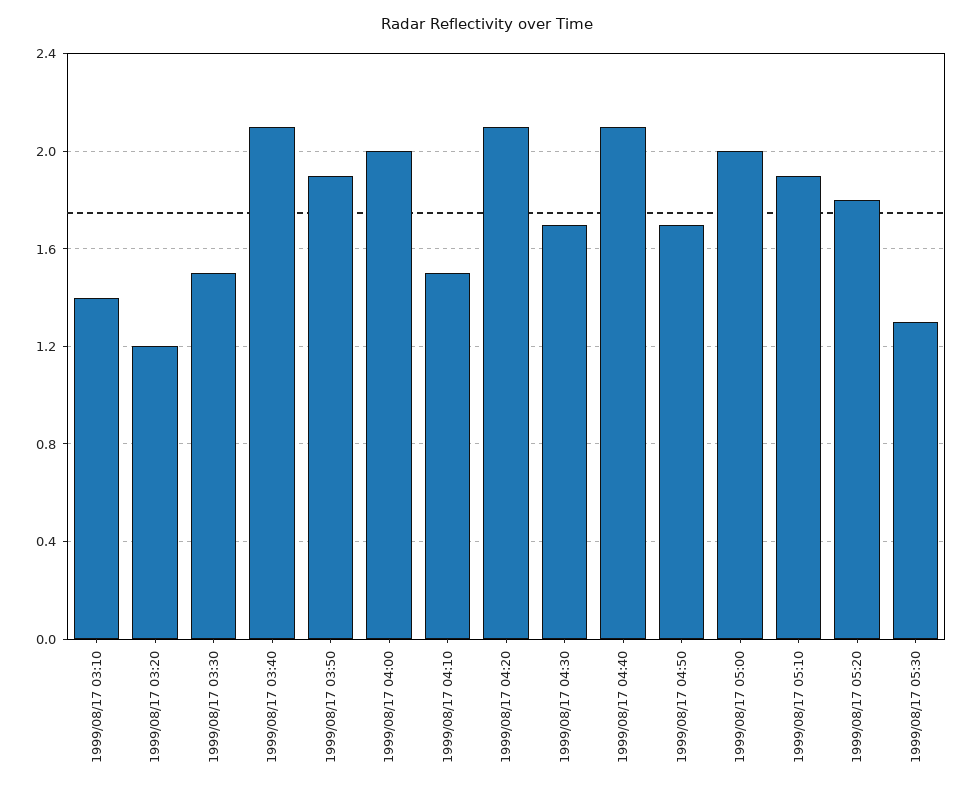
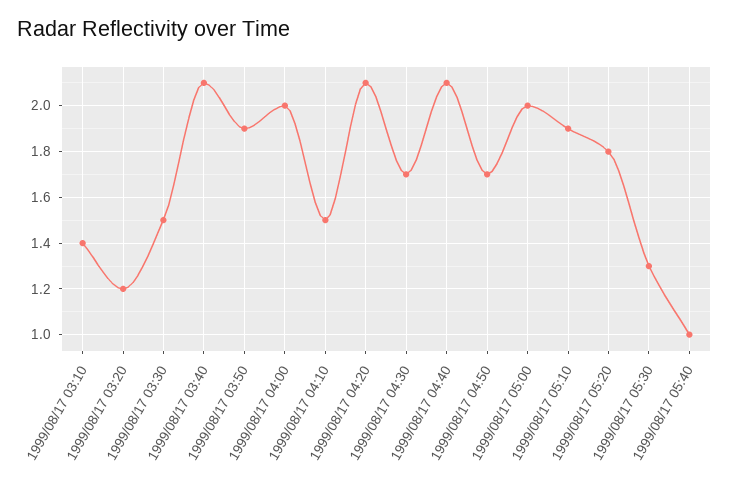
1999/08/17 05:40: none -> 1

